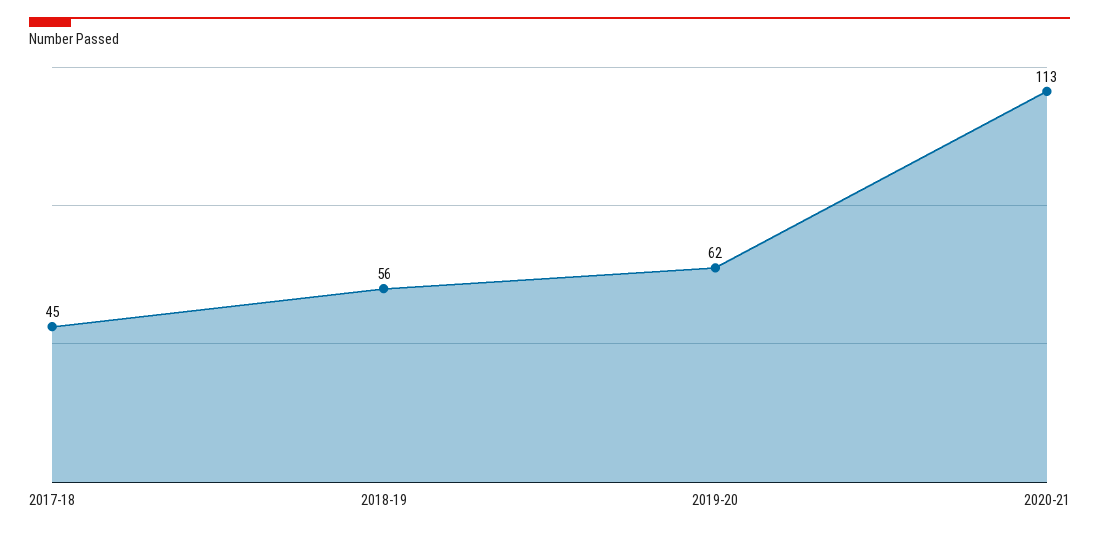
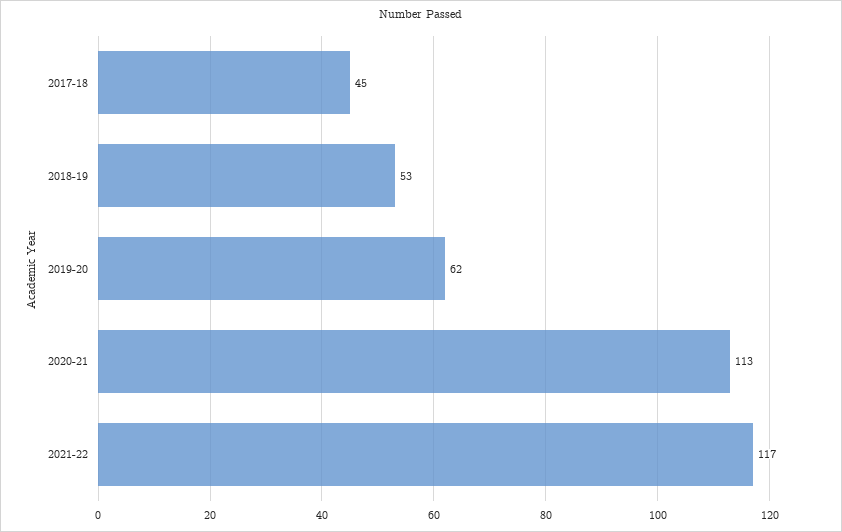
2018-19: 56 -> 53
2021-22: none -> 117

